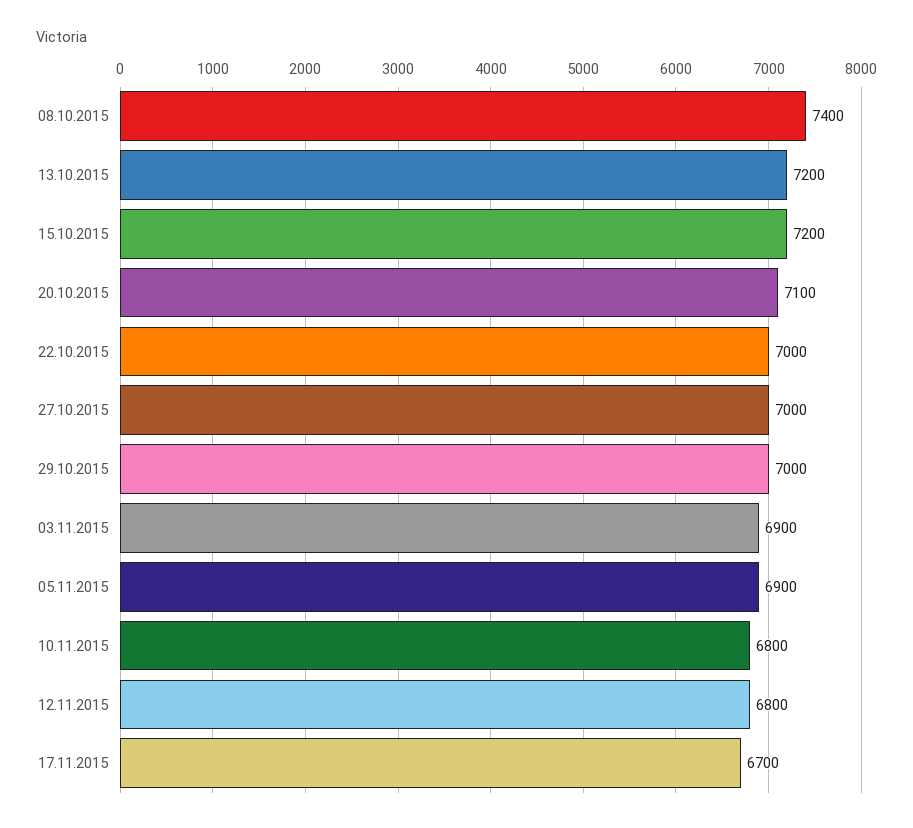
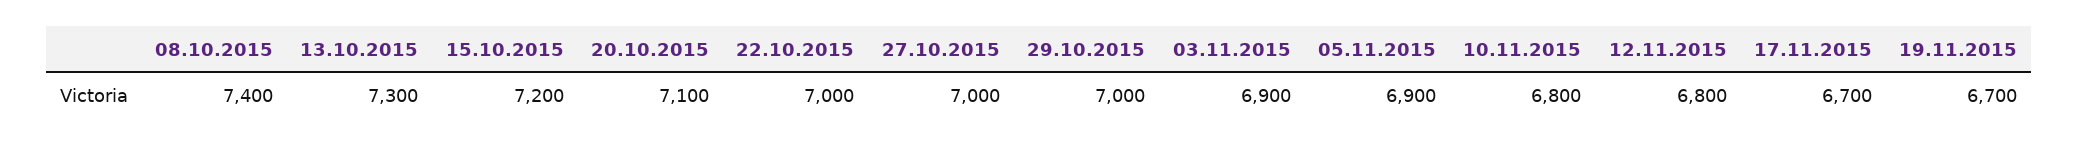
13.10.2015: 7200 -> 7300
19.11.2015: none -> 6700

